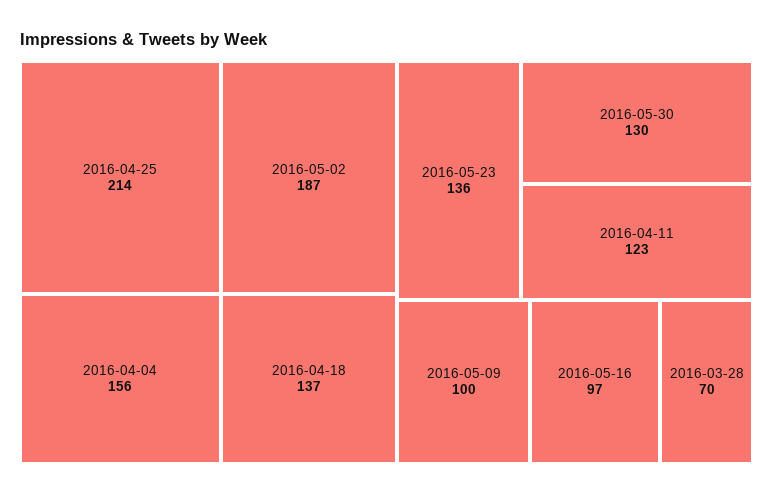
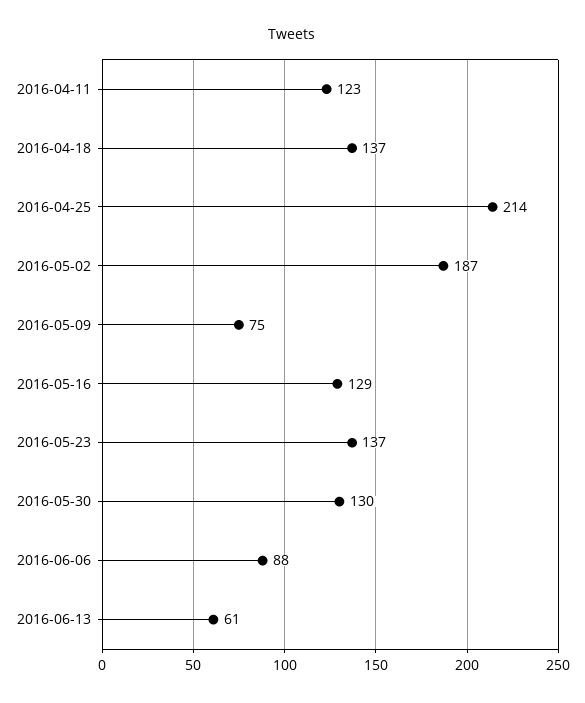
2016-04-04: 156 -> none
2016-05-23: 136 -> 137
2016-05-09: 100 -> 75
2016-05-16: 97 -> 129
2016-03-28: 70 -> none
2016-06-06: none -> 88
2016-06-13: none -> 61

